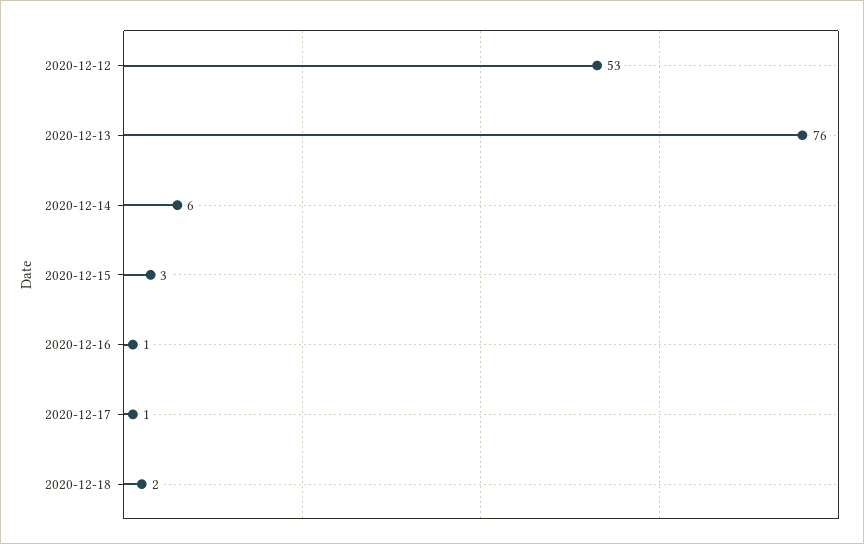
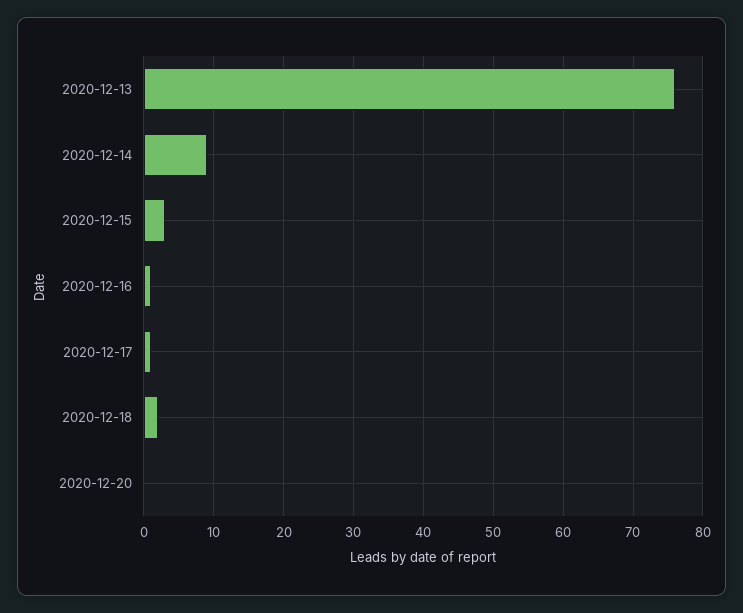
2020-12-12: 53 -> none
2020-12-14: 6 -> 9
2020-12-20: none -> 0

